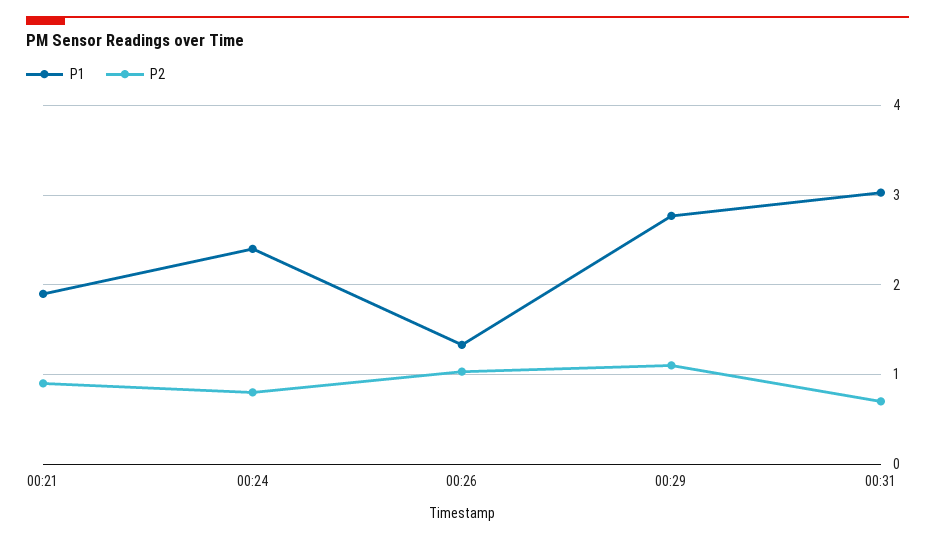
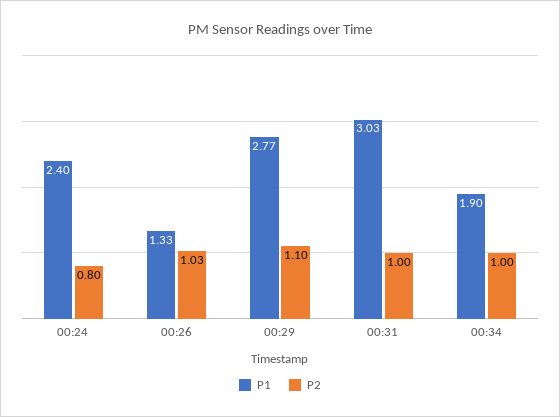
P1, 00:21: 1.9 -> none
P2, 00:21: 0.9 -> none
P2, 00:31: 0.7 -> 1
P1, 00:34: none -> 1.9
P2, 00:34: none -> 1

